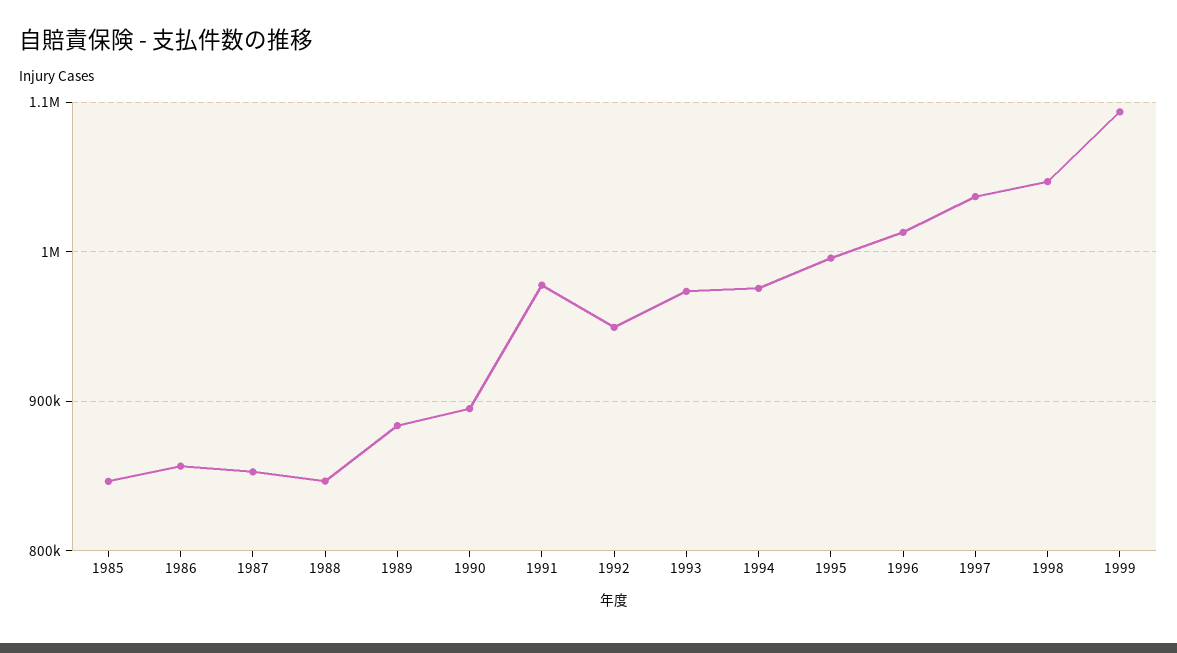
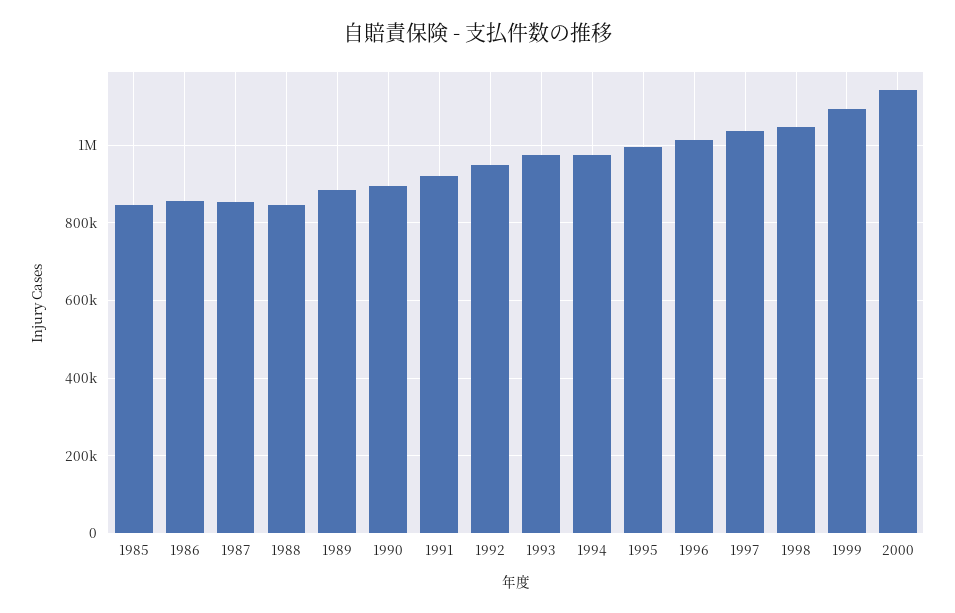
1991: 980000 -> 920000
2000: none -> 1140000

